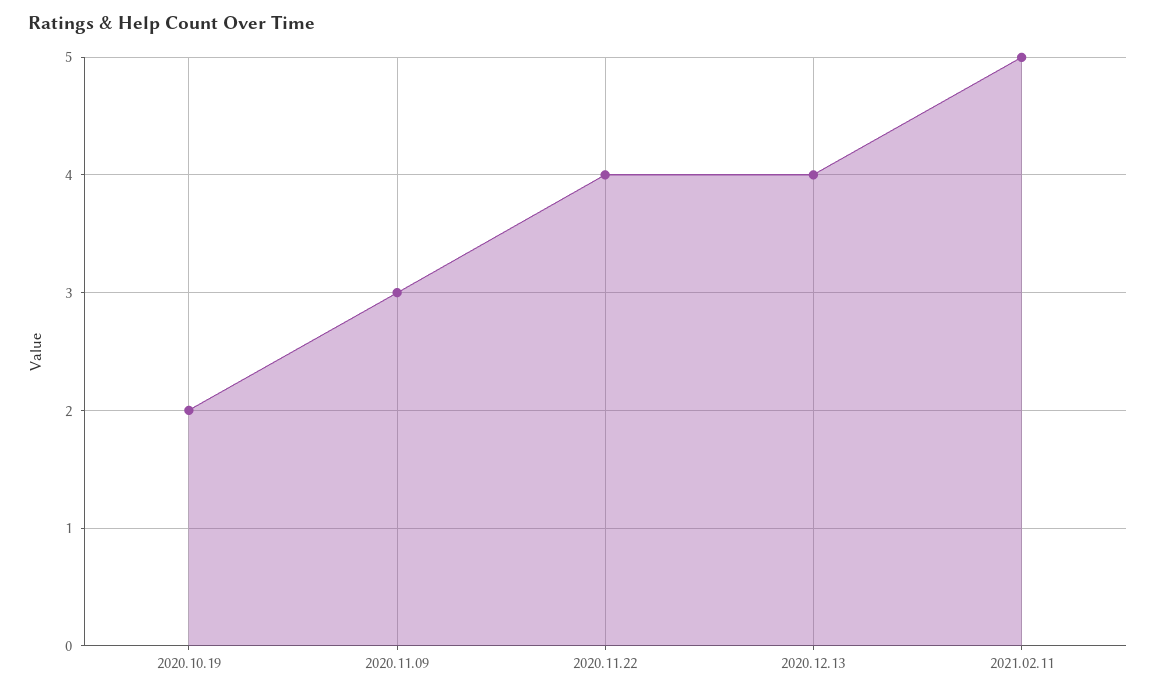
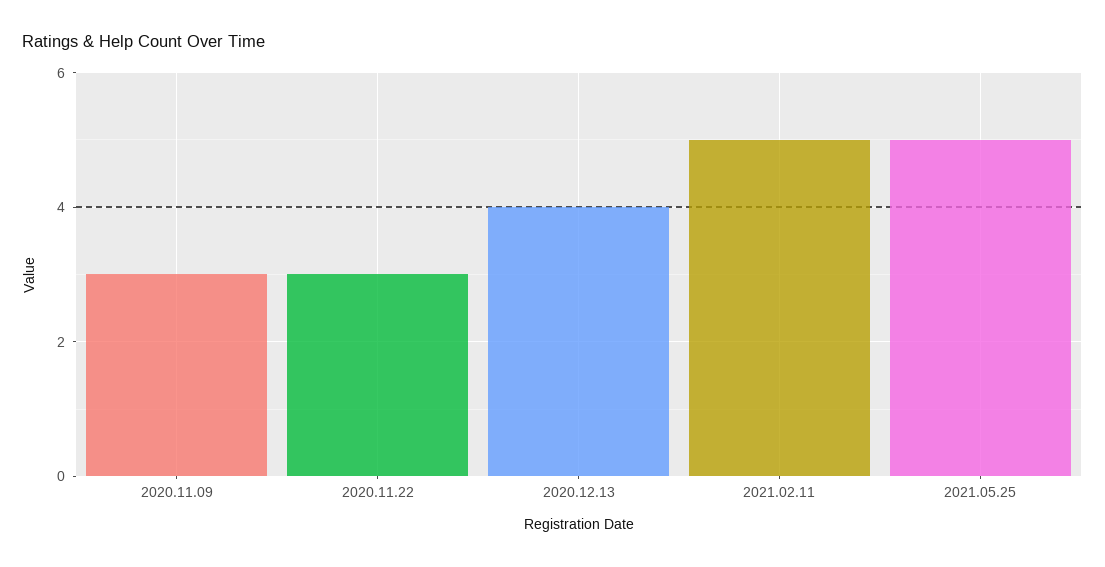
2020.10.19: 2 -> none
2020.11.22: 4 -> 3
2021.05.25: none -> 5

